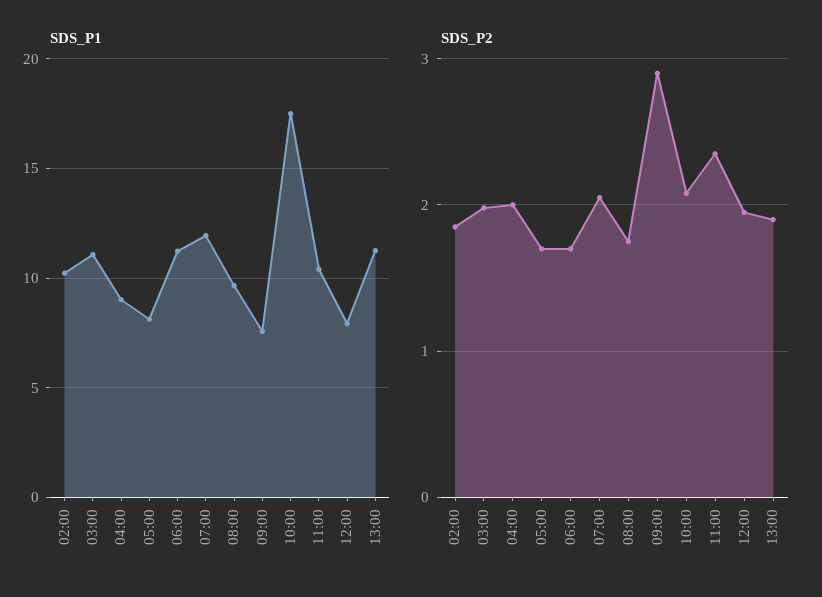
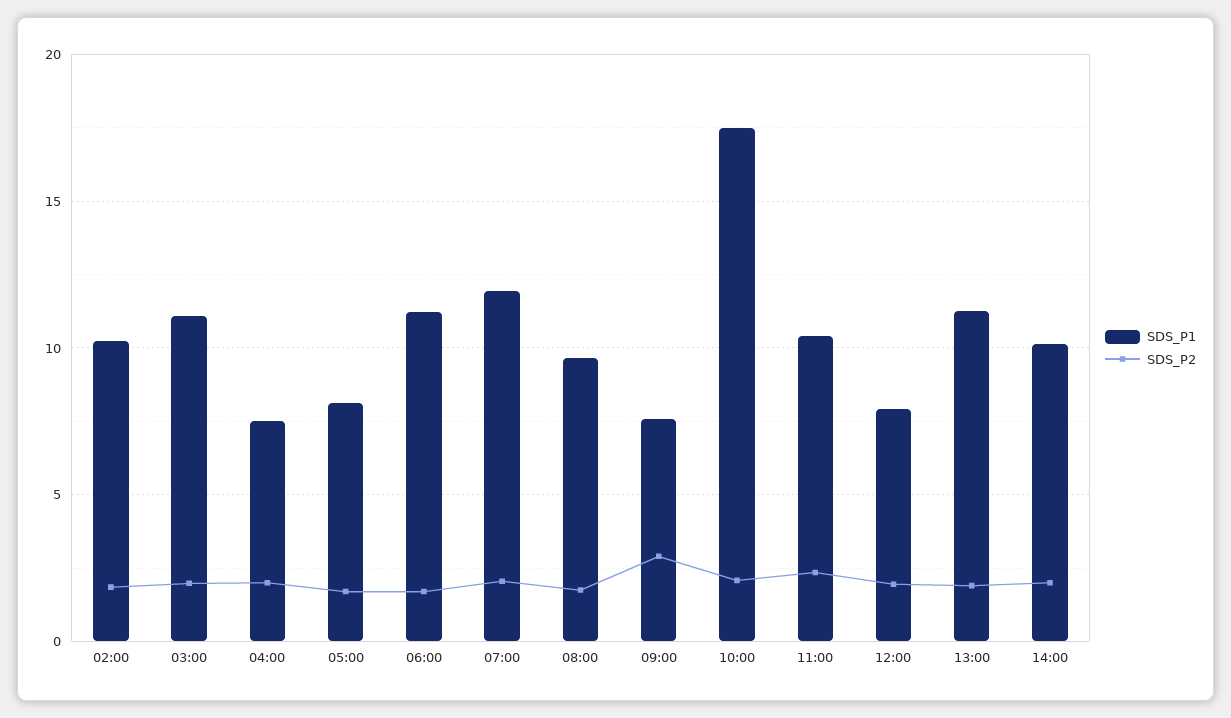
SDS_P1, 04:00: 9 -> 7.5
SDS_P1, 14:00: none -> 10
SDS_P2, 14:00: none -> 2

